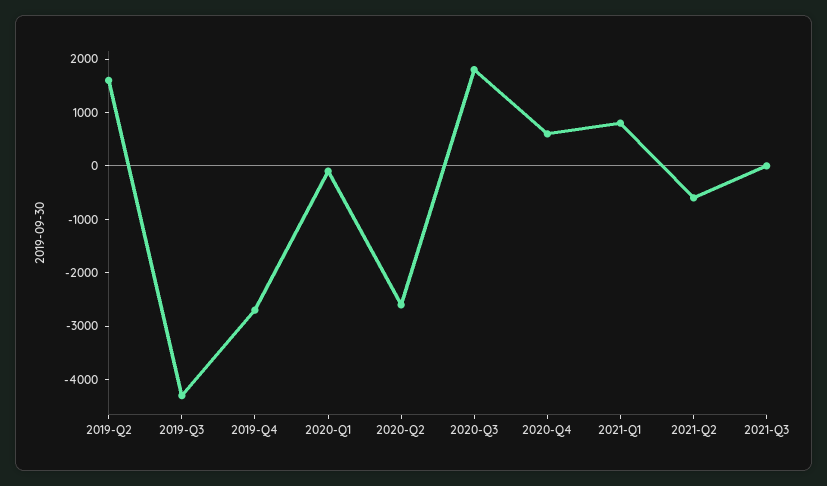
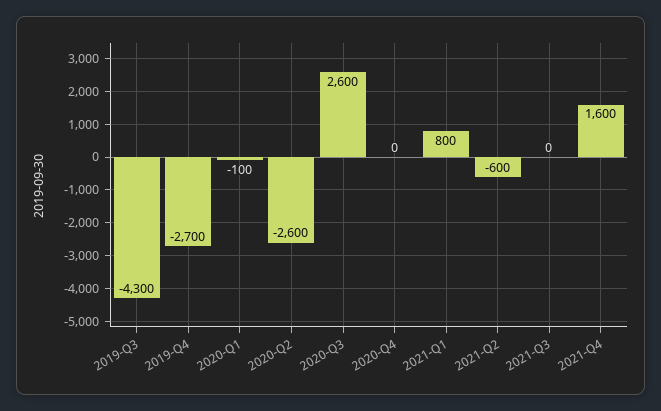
2019-Q2: 1600 -> none
2020-Q3: 1800 -> 2600
2020-Q4: 600 -> 0
2021-Q4: none -> 1600

